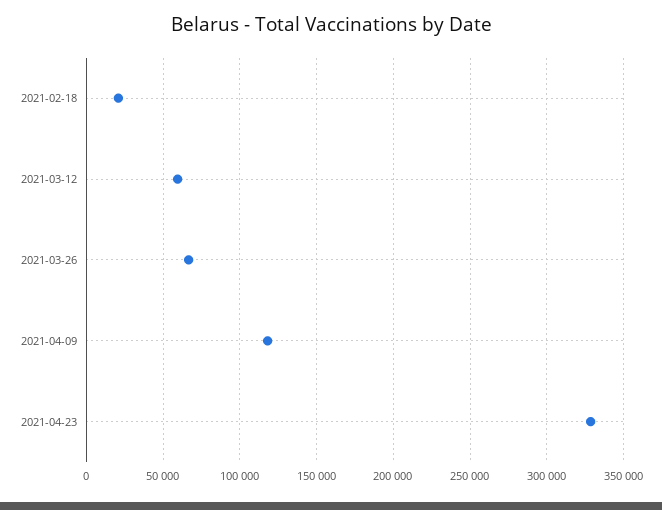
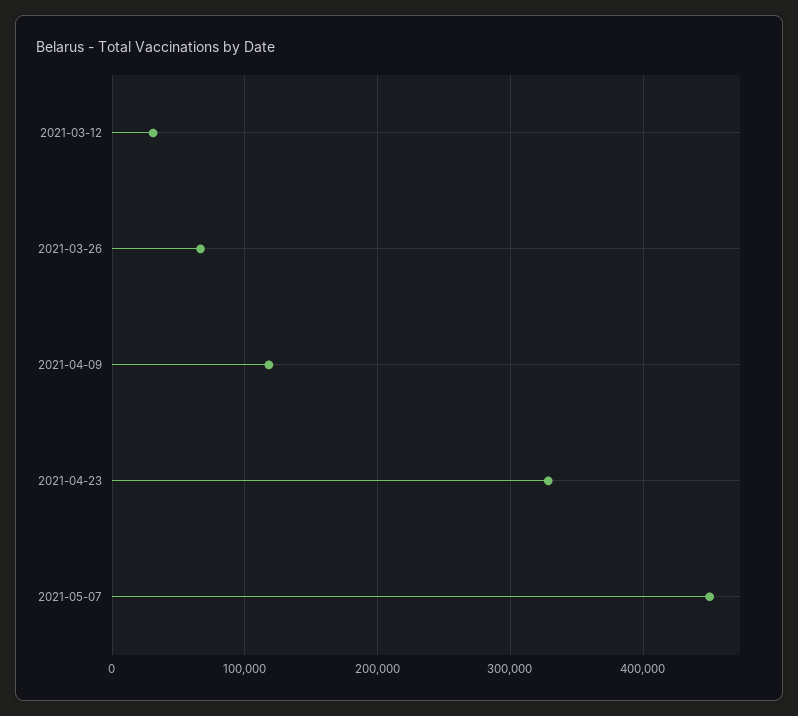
2021-02-18: 20000 -> none
2021-03-12: 60000 -> 30000
2021-05-07: none -> 450000

